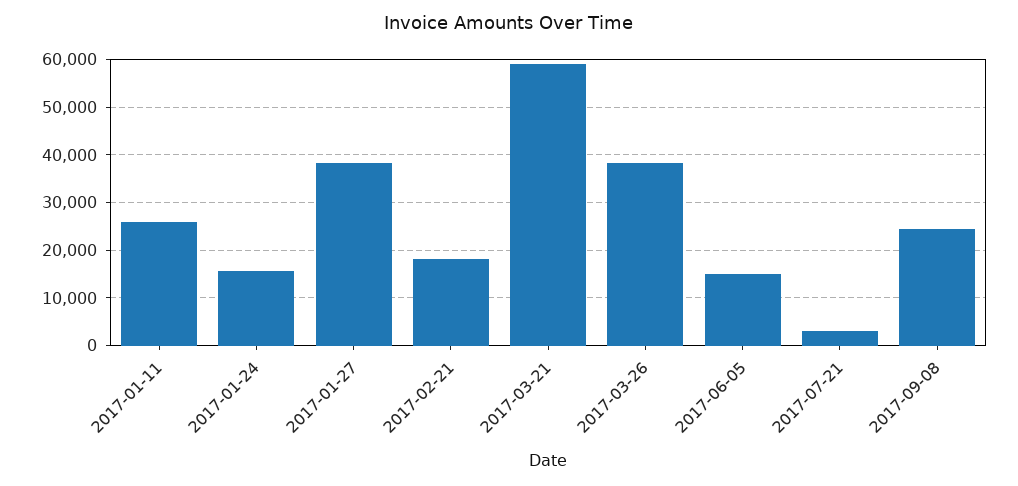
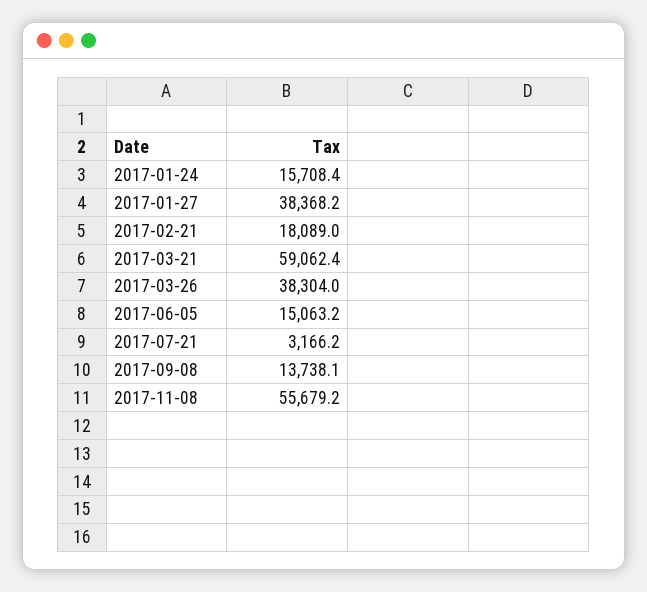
2017-01-11: 26000 -> none
2017-09-08: 24000 -> 13738.1
2017-11-08: none -> 55679.2

